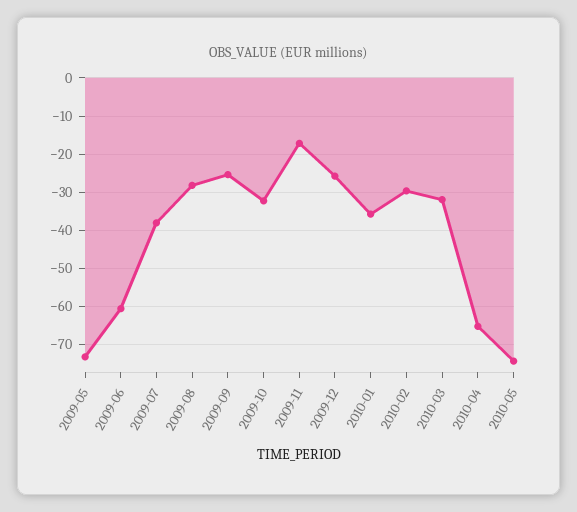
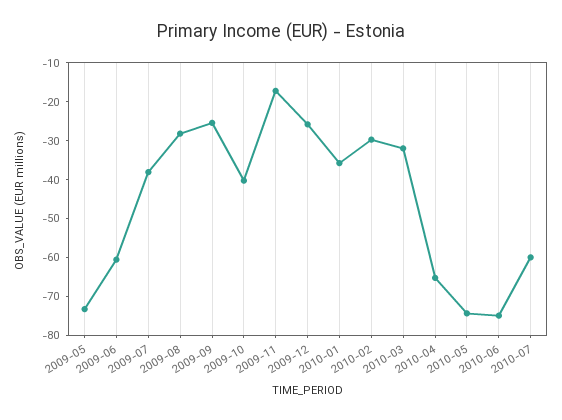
2009-10: -32 -> -40
2010-06: none -> -75
2010-07: none -> -60

